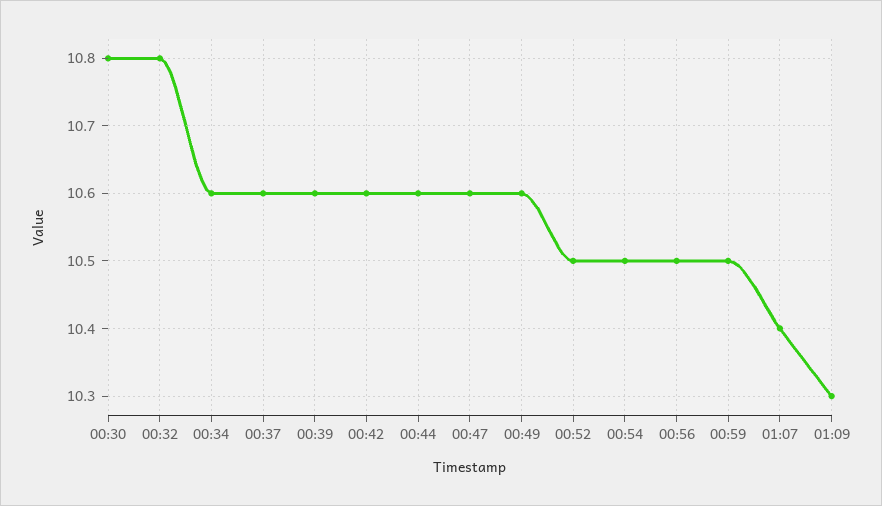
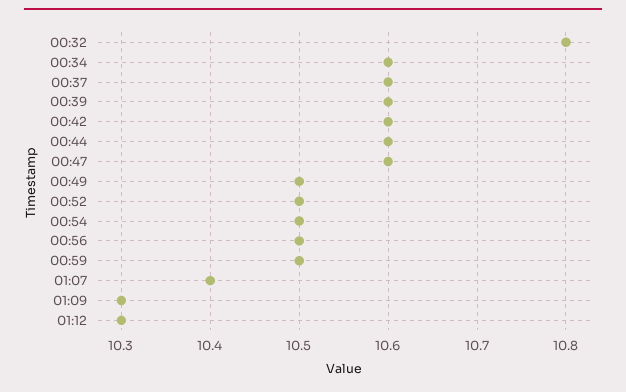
00:30: 10.8 -> none
00:49: 10.6 -> 10.5
01:12: none -> 10.3

